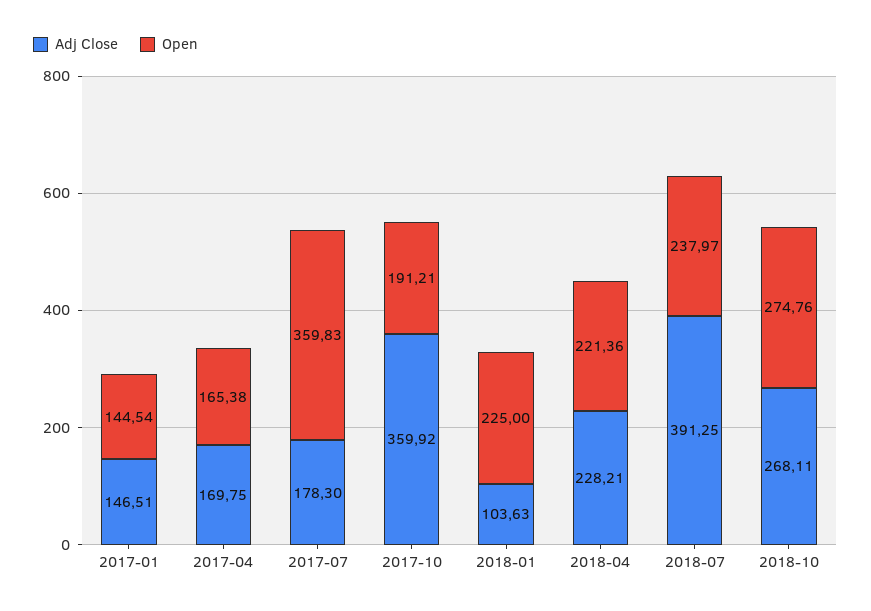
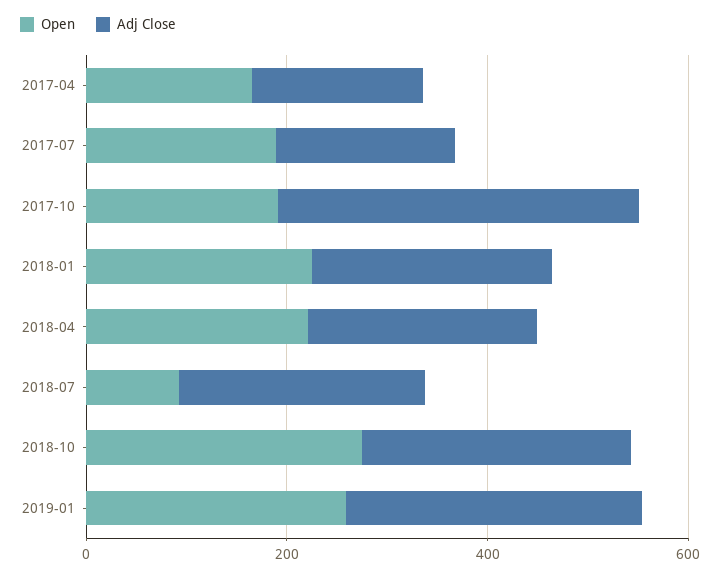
Adj Close, 2017-01: 146.51 -> none
Open, 2017-01: 144.54 -> none
Open, 2017-07: 359.83 -> 200
Adj Close, 2018-01: 103.63 -> 250
Adj Close, 2018-07: 391.25 -> 250
Open, 2018-07: 237.97 -> 100
Open, 2019-01: none -> 250
Adj Close, 2019-01: none -> 300

